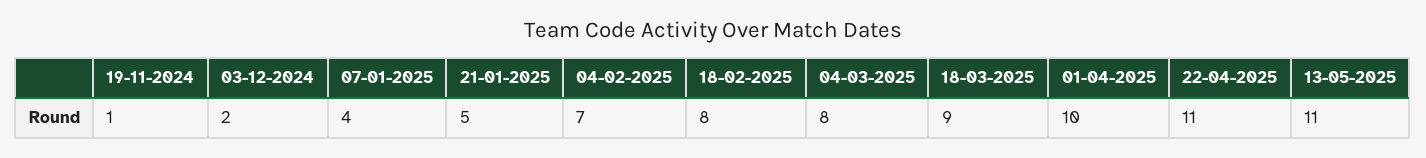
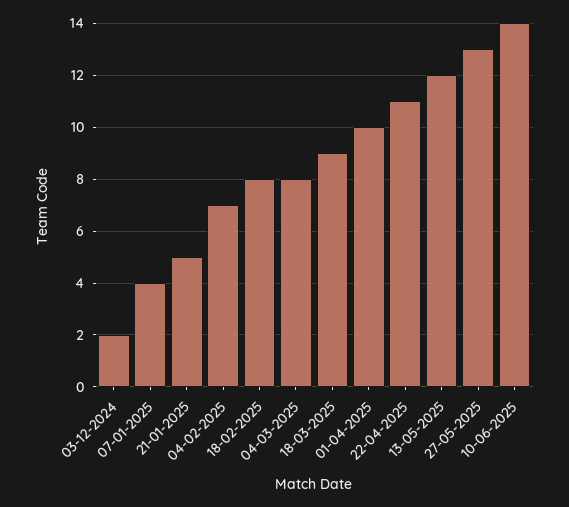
19-11-2024: 1 -> none
13-05-2025: 11 -> 12
27-05-2025: none -> 13
10-06-2025: none -> 14

